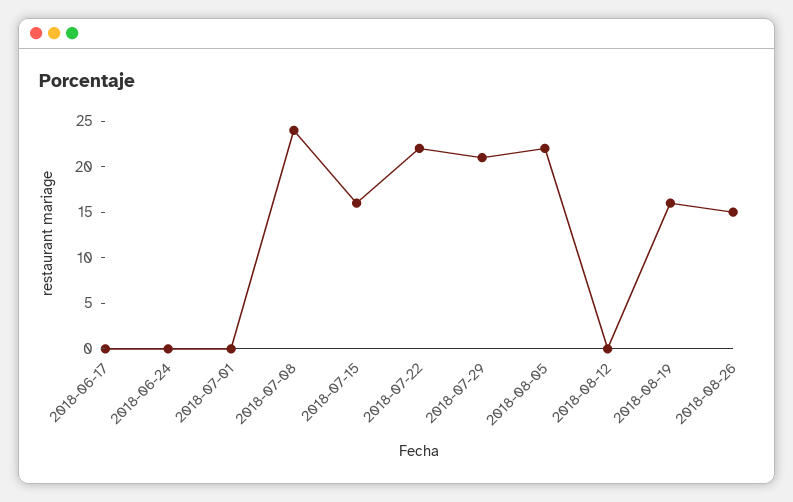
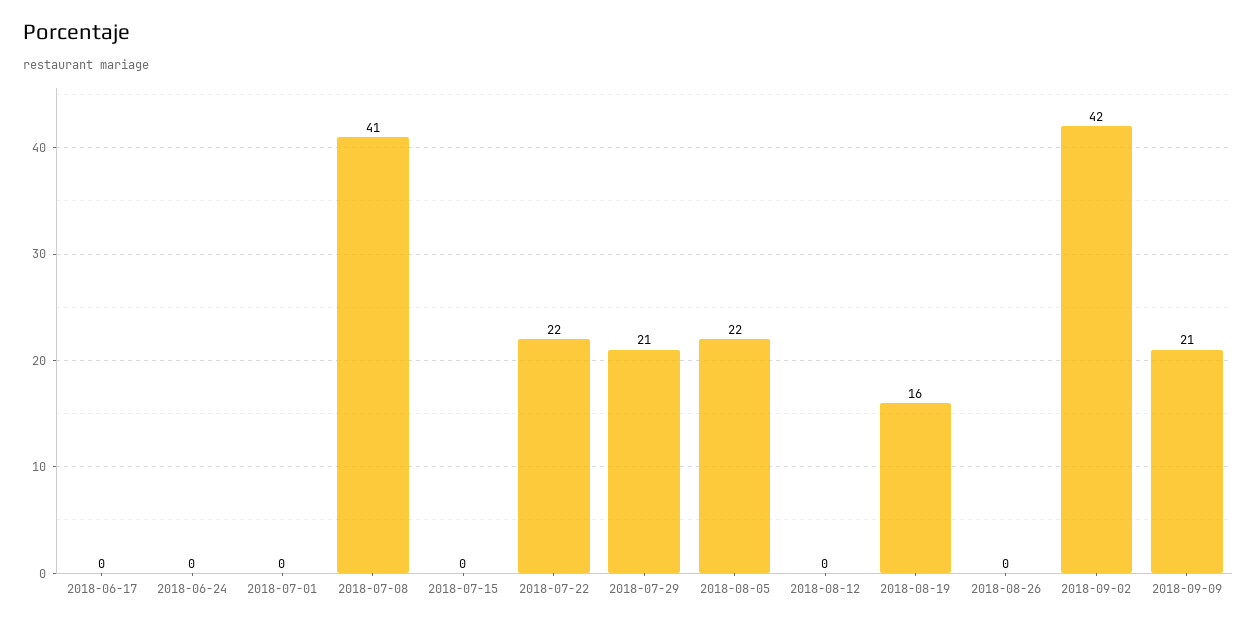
2018-07-08: 24 -> 41
2018-07-15: 16 -> 0
2018-08-26: 15 -> 0
2018-09-02: none -> 42
2018-09-09: none -> 21

